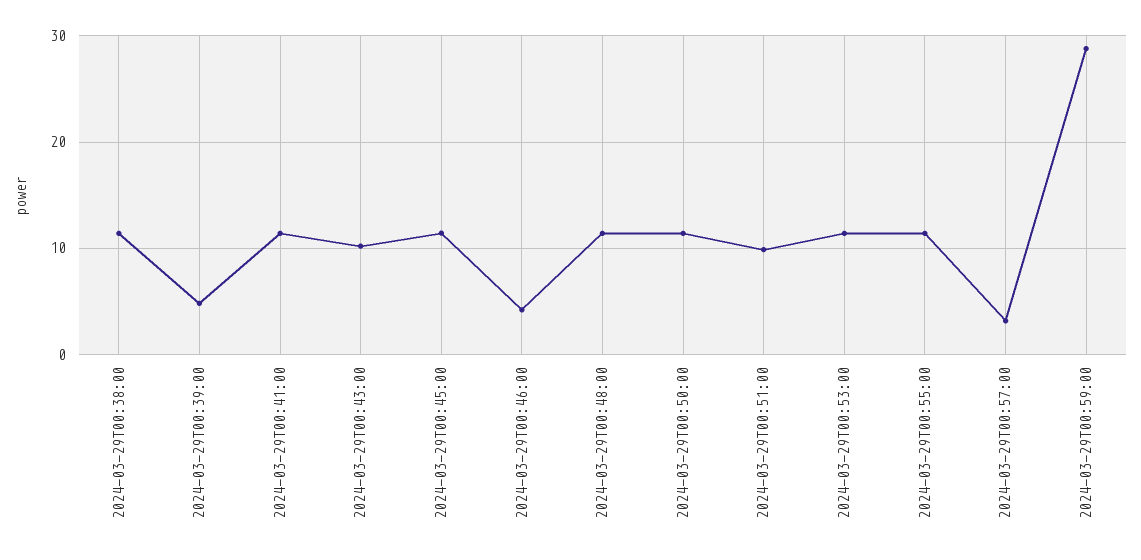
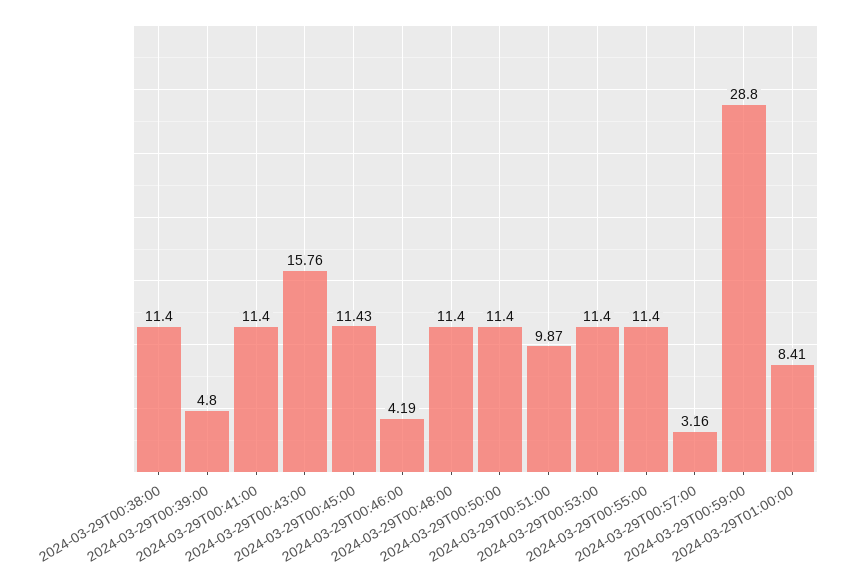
2024-03-29T00:43:00: 10 -> 15.76
2024-03-29T01:00:00: none -> 8.41

